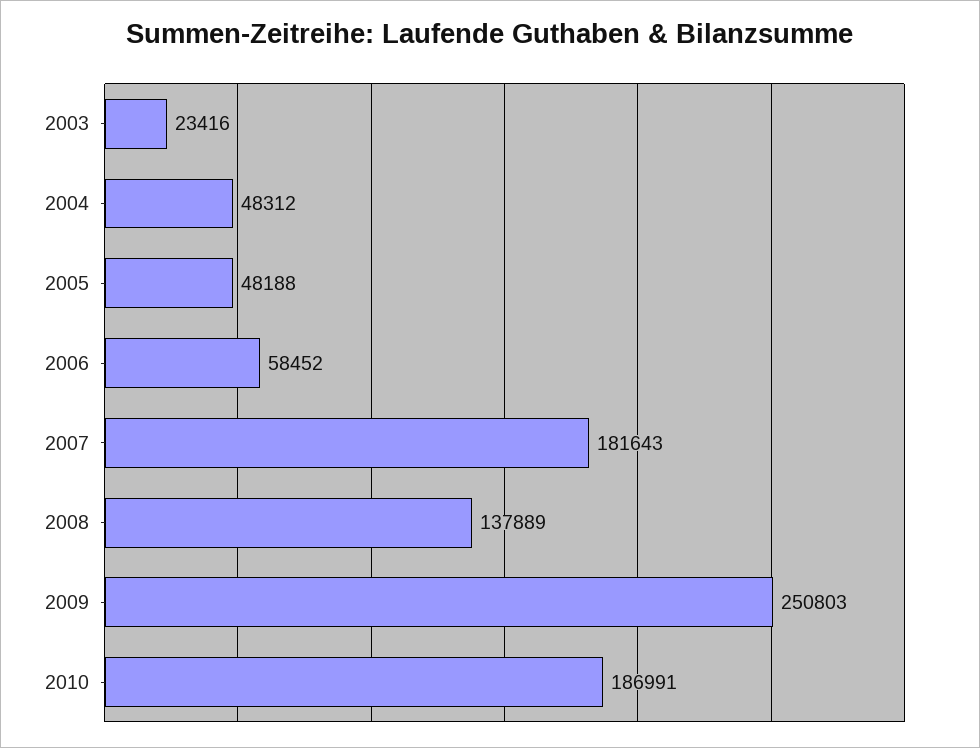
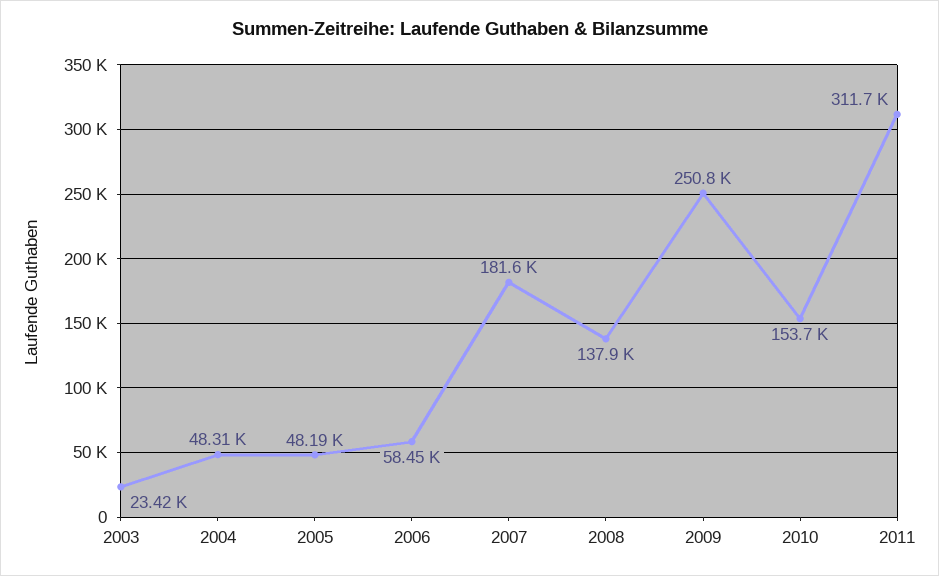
2010: 186991 -> 153700
2011: none -> 311700

